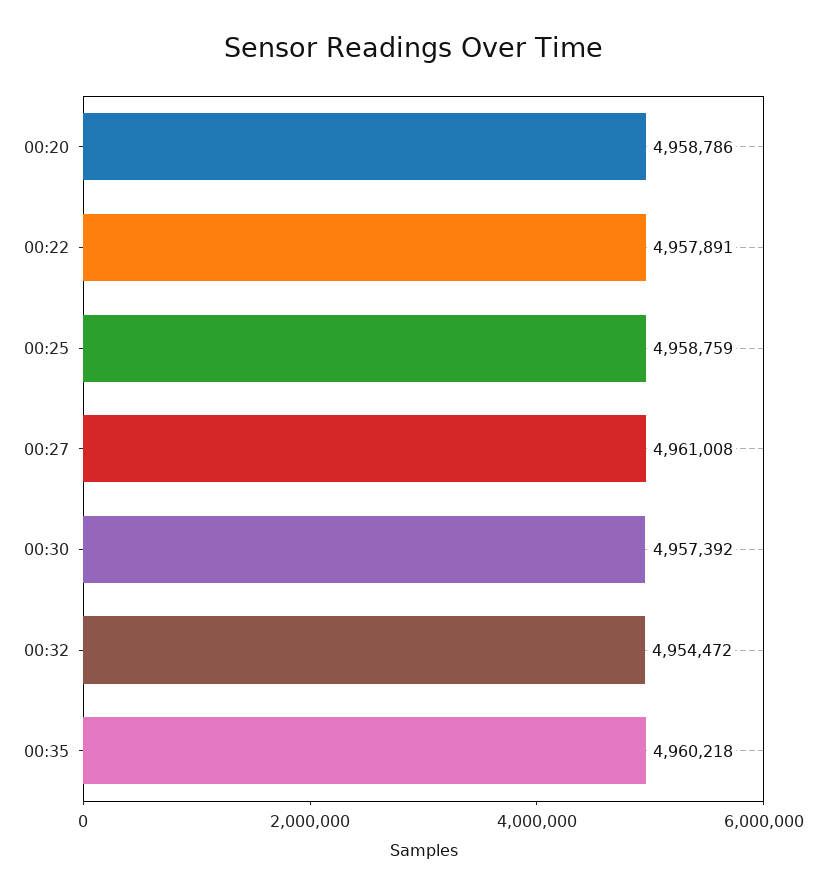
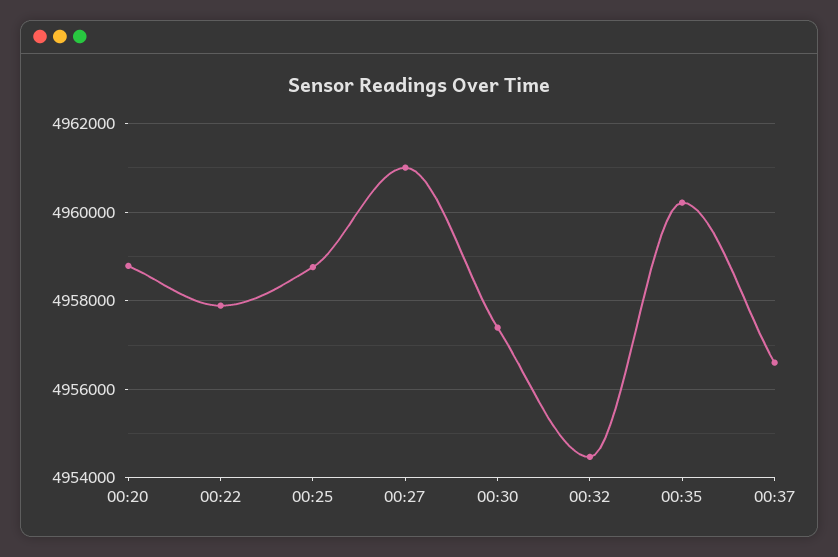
00:37: none -> 4956600

